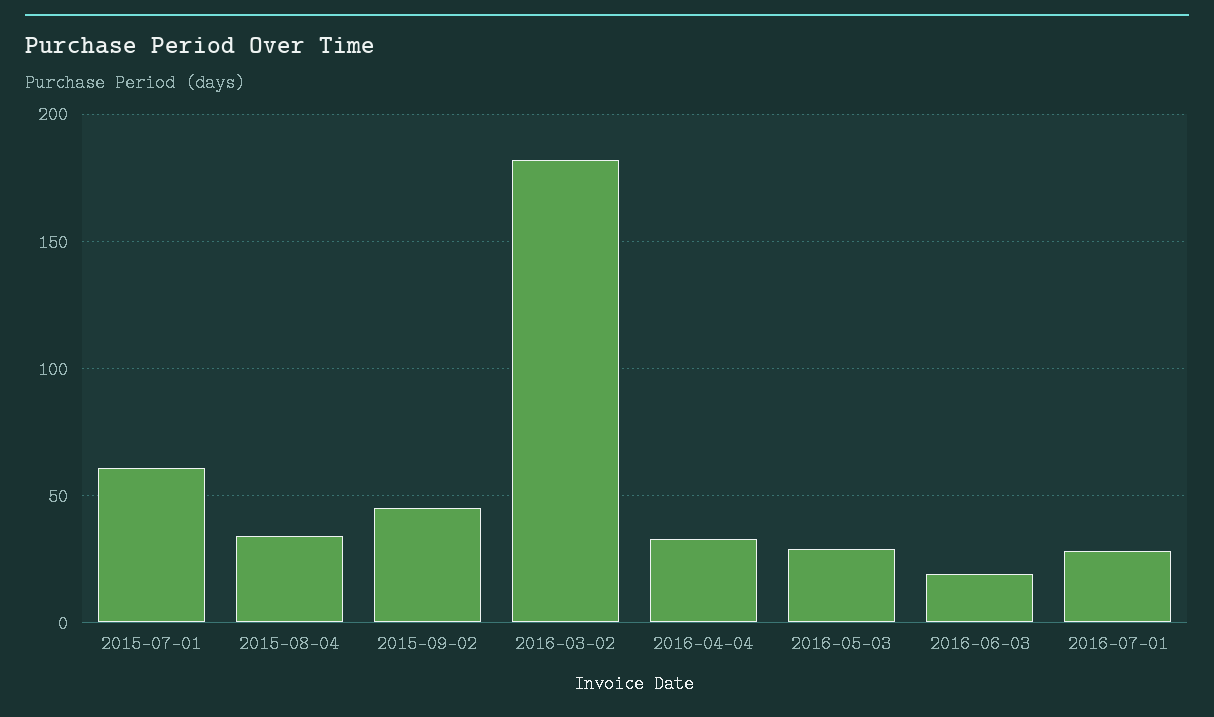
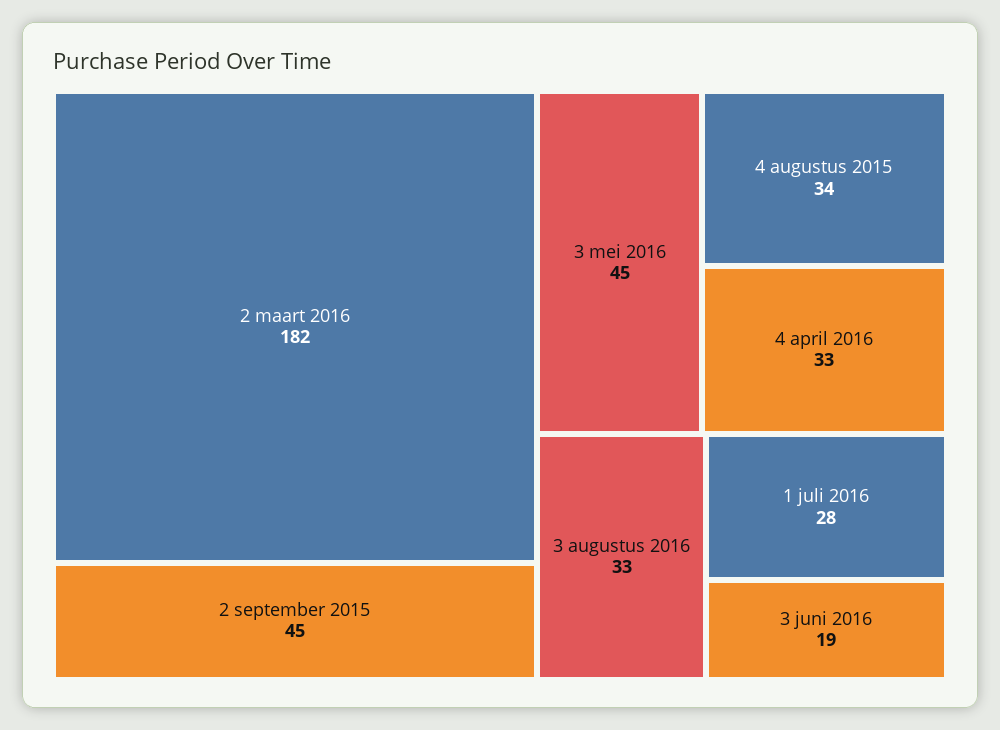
2015-07-01: 60 -> none
2016-05-03: 30 -> 45
3 augustus 2016: none -> 33

